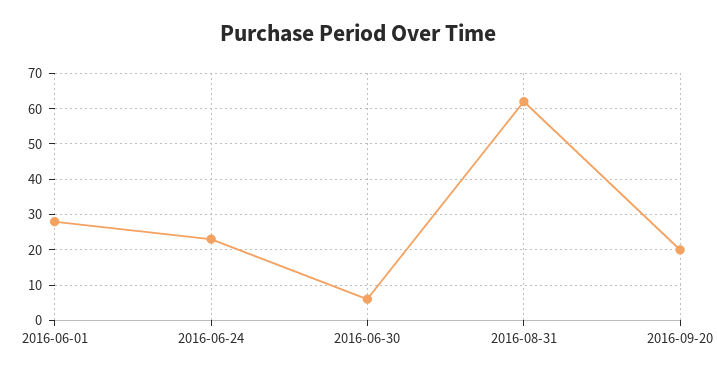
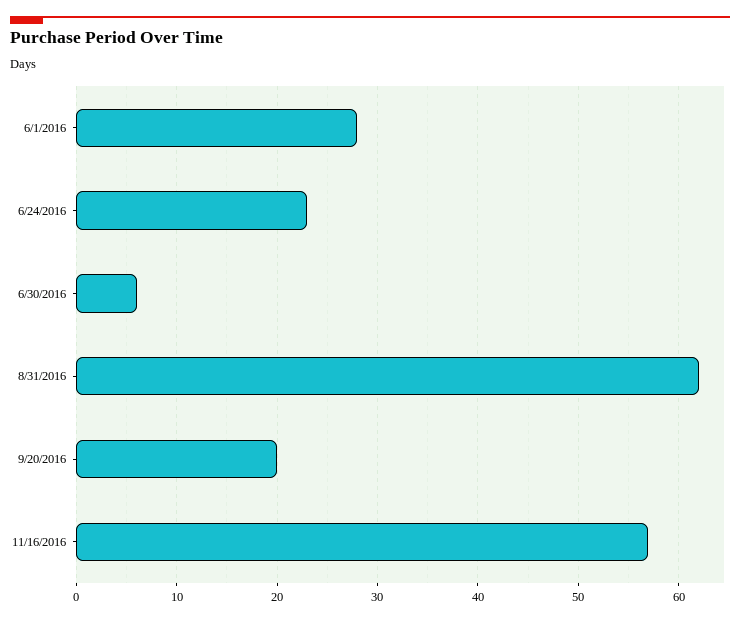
11/16/2016: none -> 57

